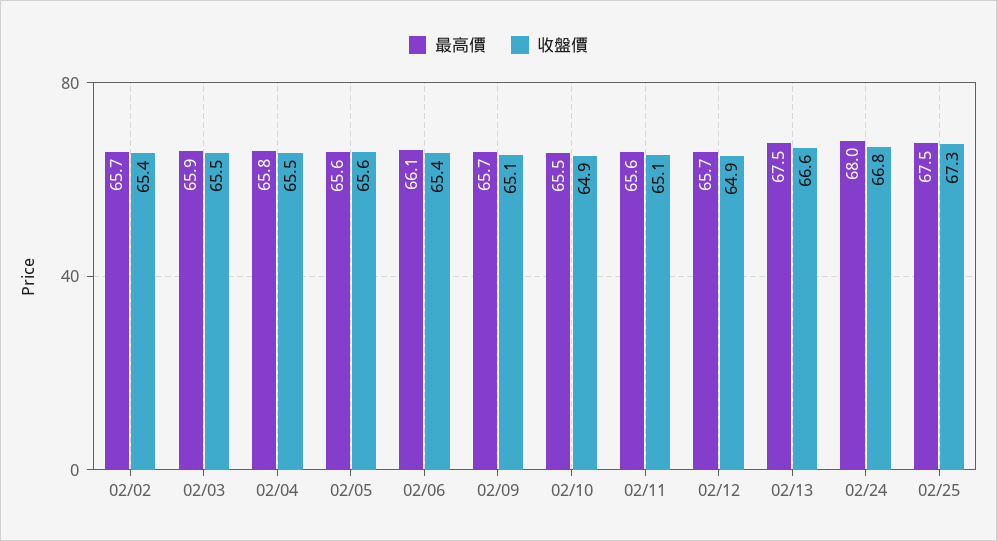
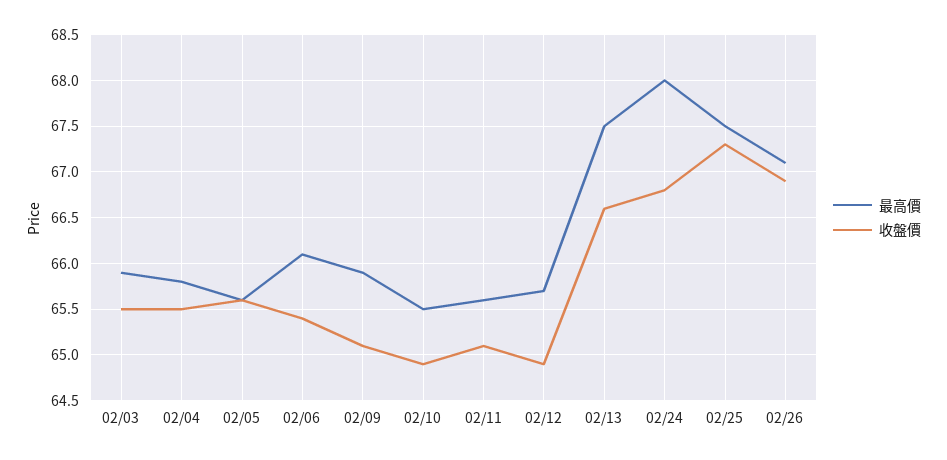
最高價, 02/02: 65.7 -> none
收盤價, 02/02: 65.4 -> none
最高價, 02/09: 65.7 -> 65.9
最高價, 02/26: none -> 67.1
收盤價, 02/26: none -> 66.9

